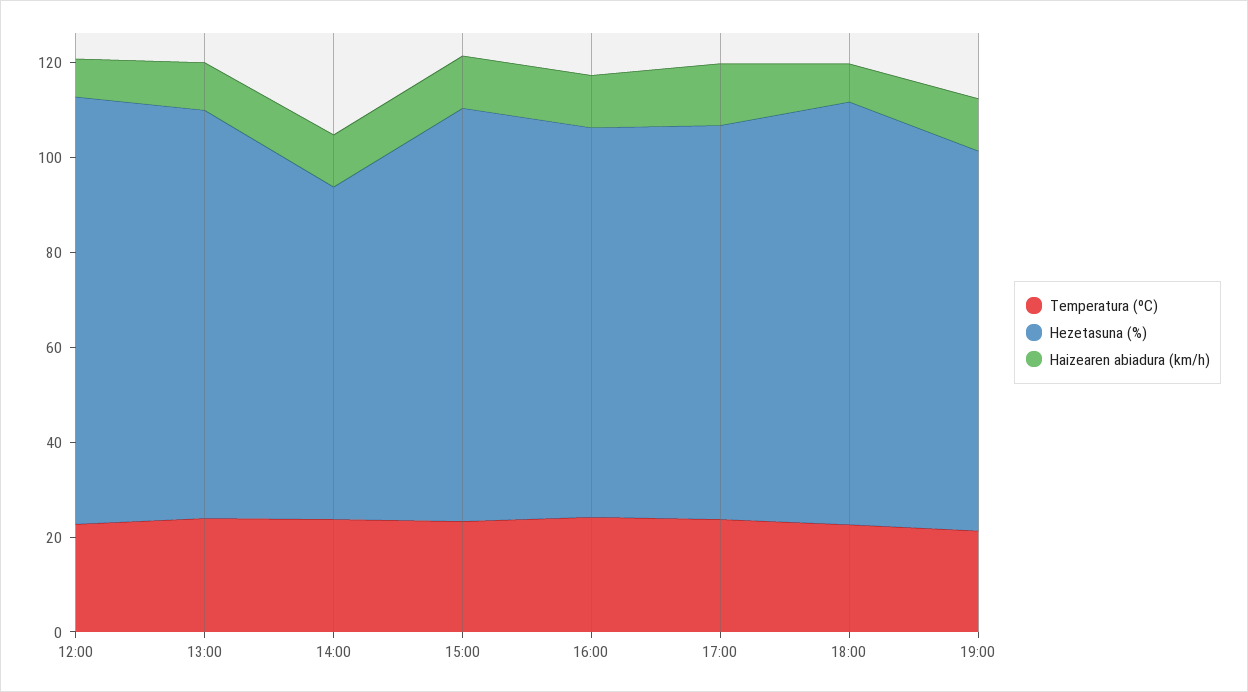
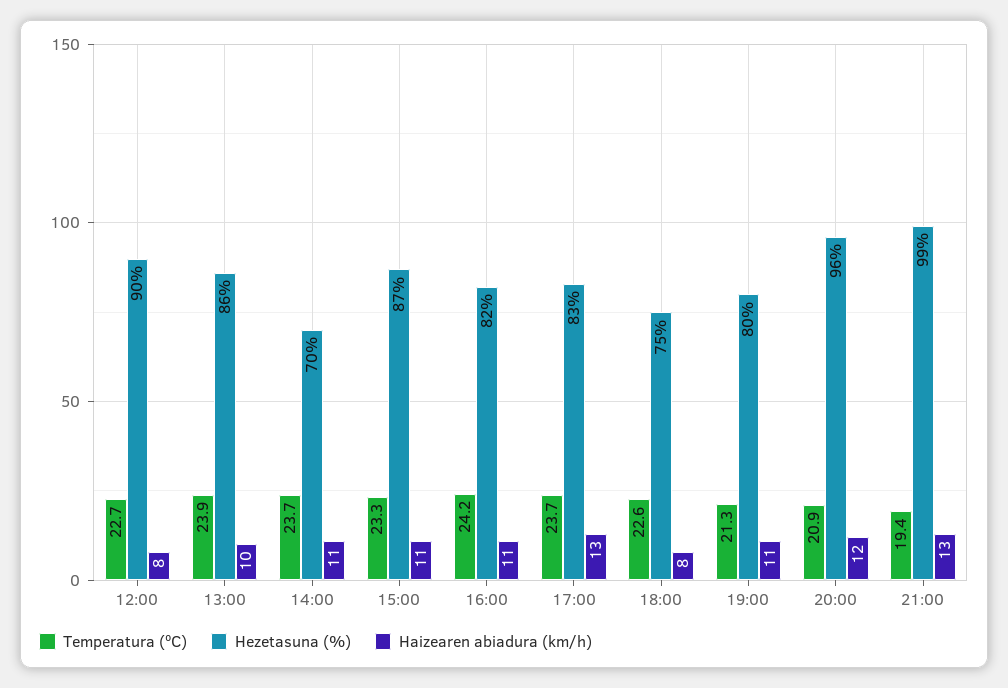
Hezetasuna (%), 18:00: 90 -> 75
Temperatura (ºC), 20:00: none -> 20.9
Hezetasuna (%), 20:00: none -> 96
Haizearen abiadura (km/h), 20:00: none -> 12
Temperatura (ºC), 21:00: none -> 19.4
Hezetasuna (%), 21:00: none -> 99
Haizearen abiadura (km/h), 21:00: none -> 13

